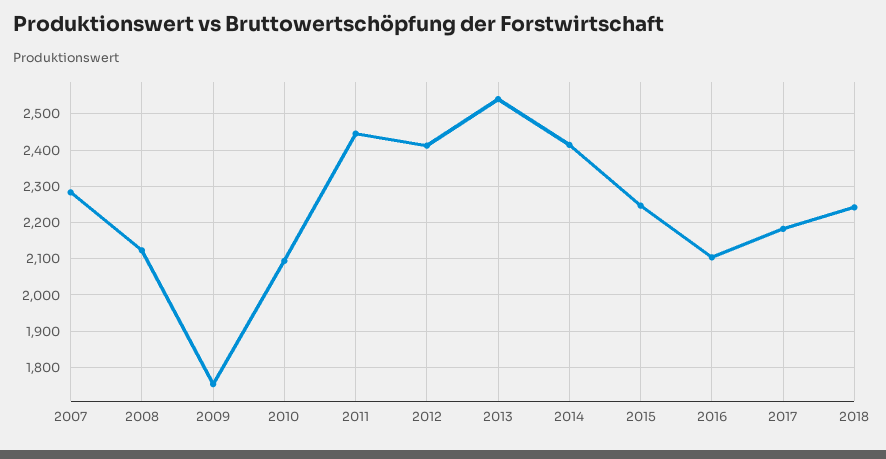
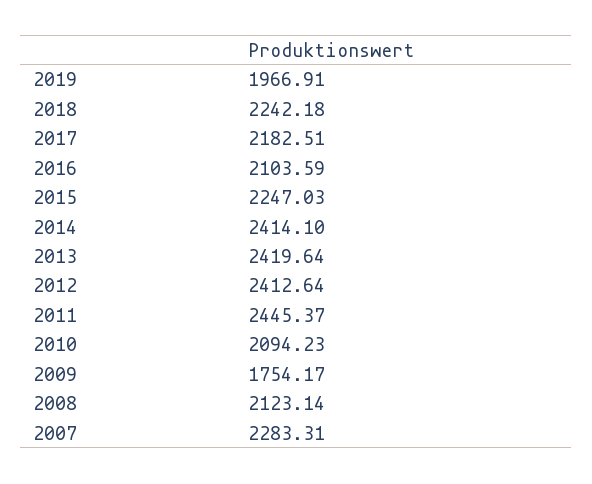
2013: 2540 -> 2419.64
2019: none -> 1966.91

